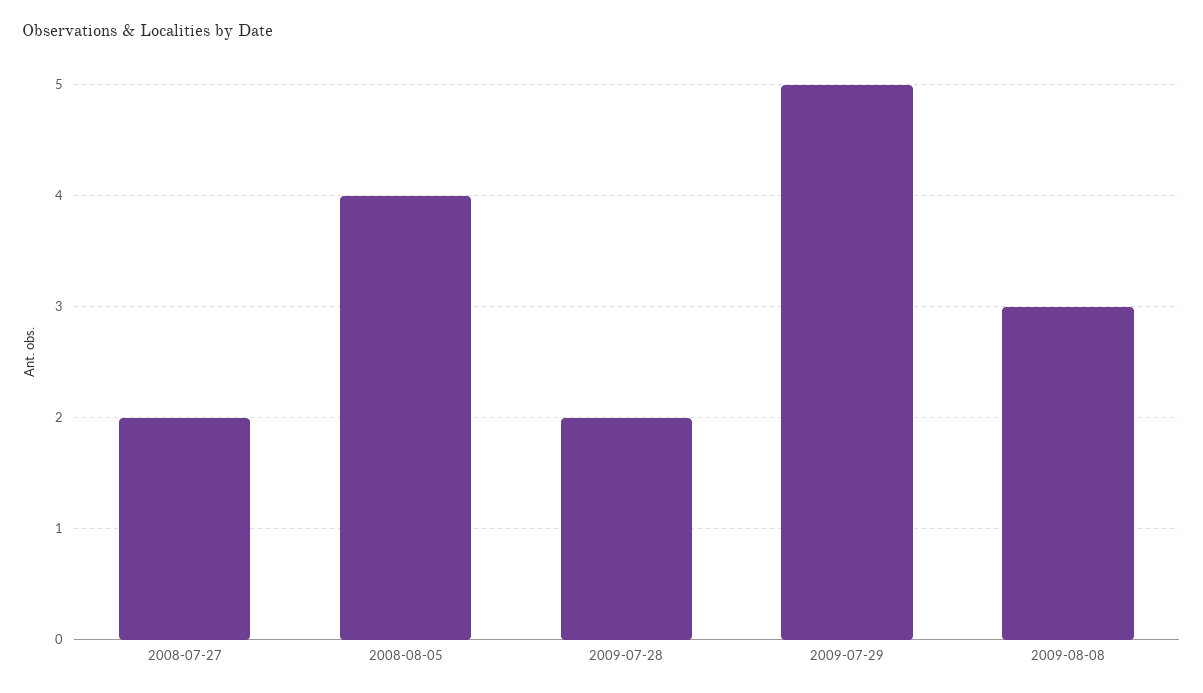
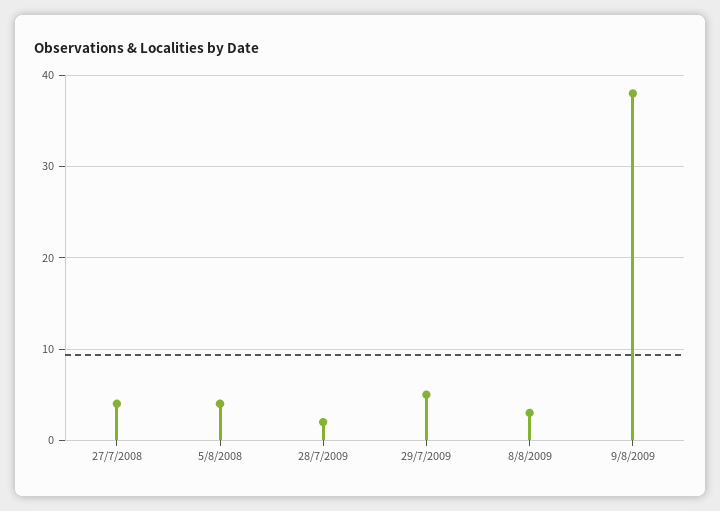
2008-07-27: 2 -> 4
9/8/2009: none -> 38

